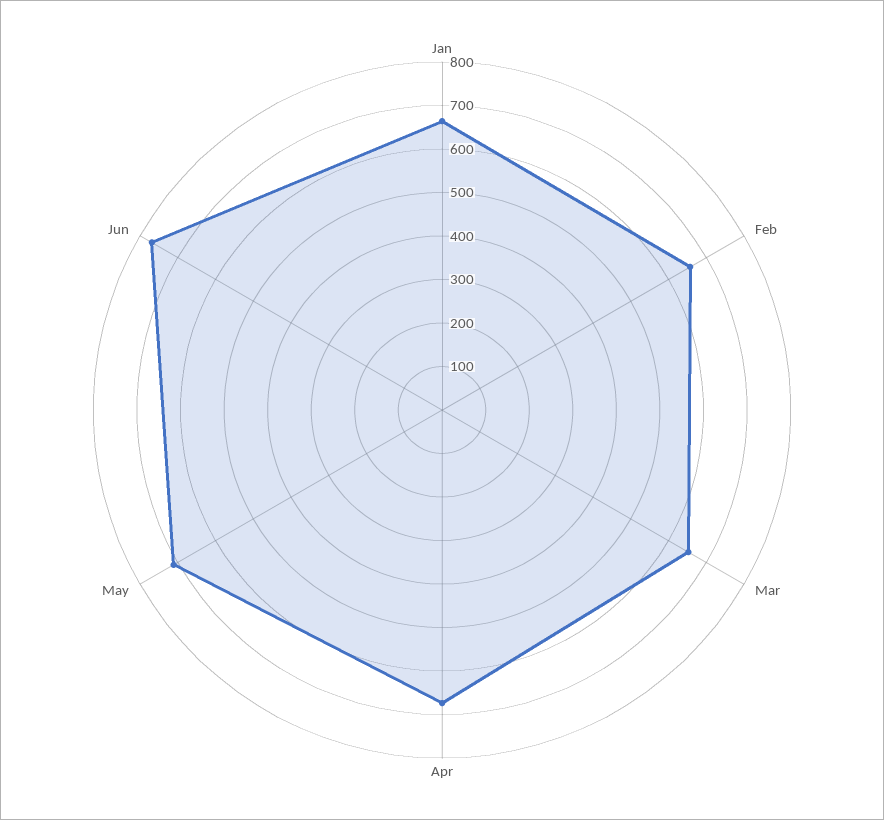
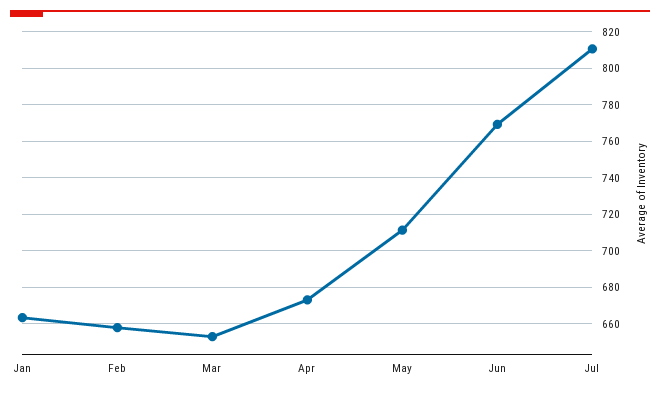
Jul: none -> 810

